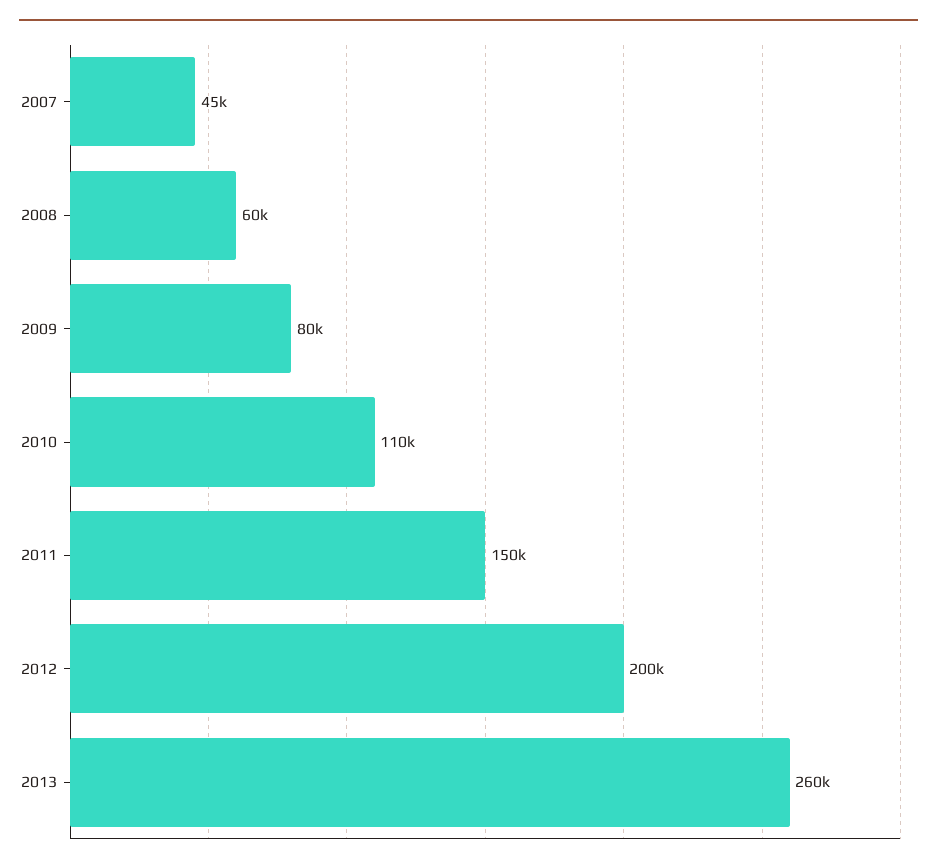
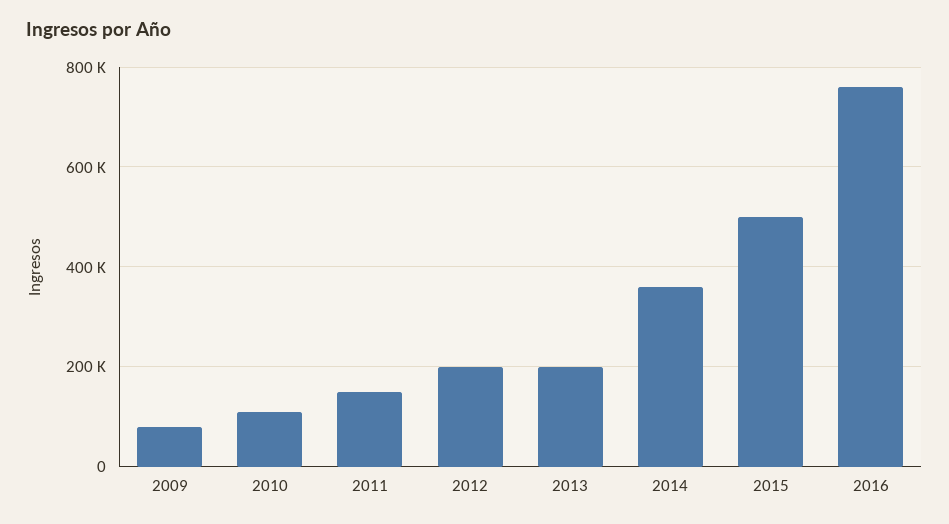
2007: 45000 -> none
2008: 60000 -> none
2013: 260000 -> 200000
2014: none -> 360000
2015: none -> 500000
2016: none -> 760000

